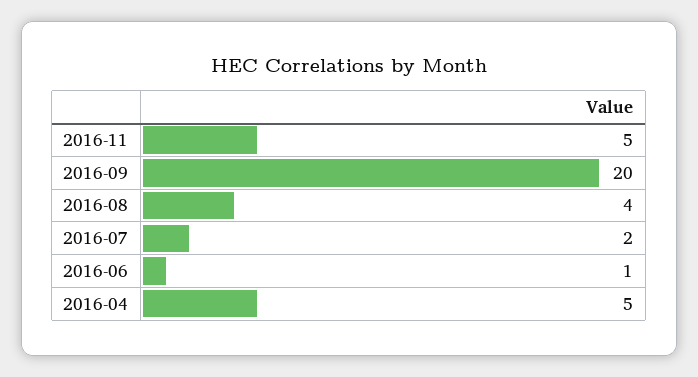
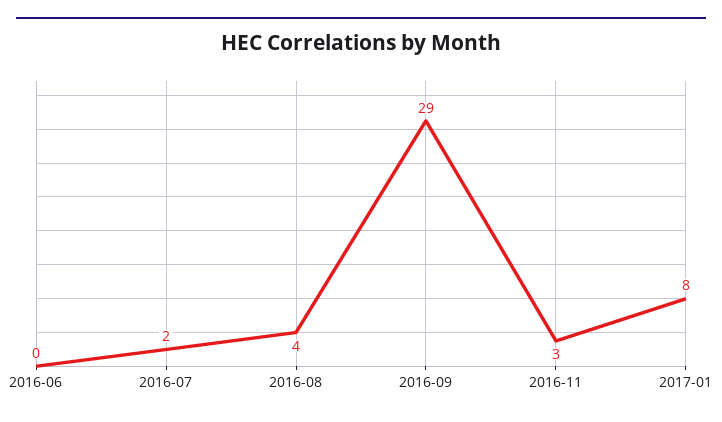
2016-11: 5 -> 3
2016-09: 20 -> 29
2016-06: 1 -> 0
2016-04: 5 -> none
2017-01: none -> 8

